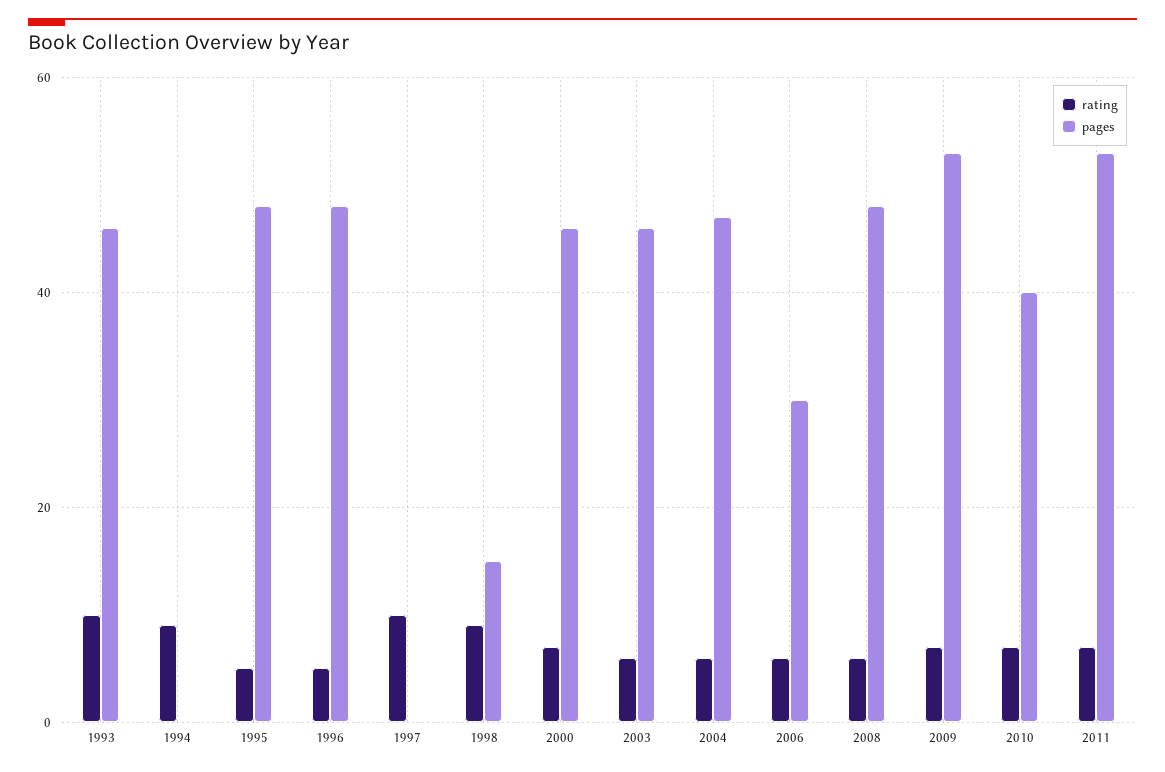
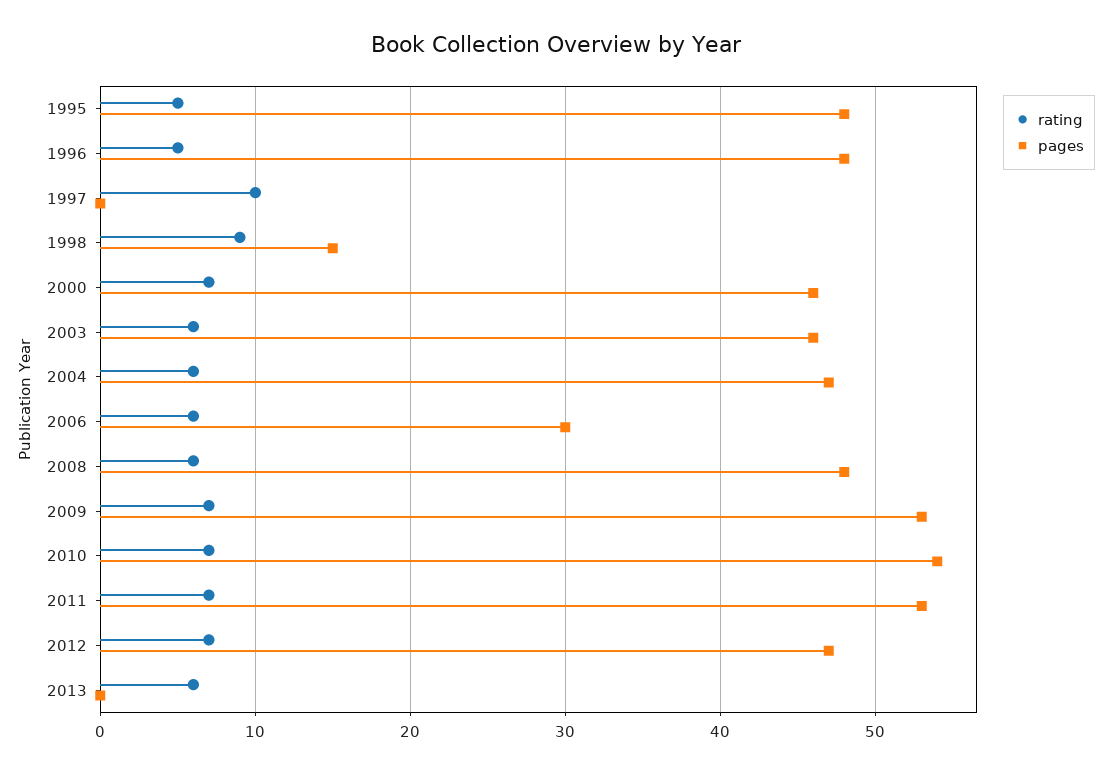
rating, 1993: 10 -> none
pages, 1993: 45 -> none
rating, 1994: 10 -> none
pages, 1994: 0 -> none
pages, 2010: 40 -> 54
rating, 2012: none -> 7
pages, 2012: none -> 47
rating, 2013: none -> 6
pages, 2013: none -> 0

